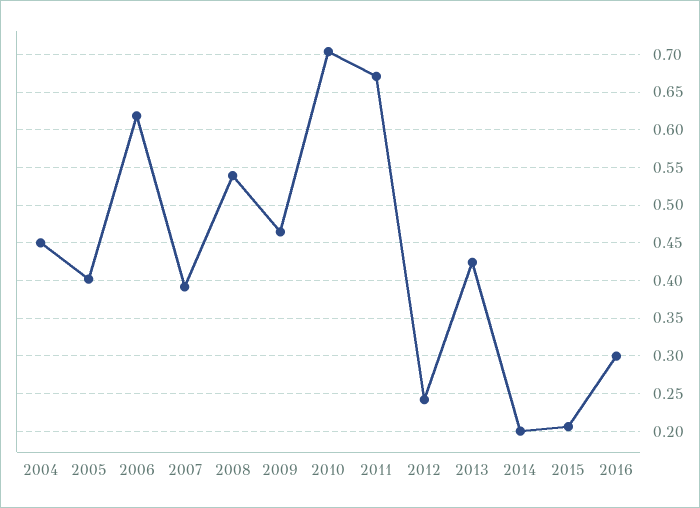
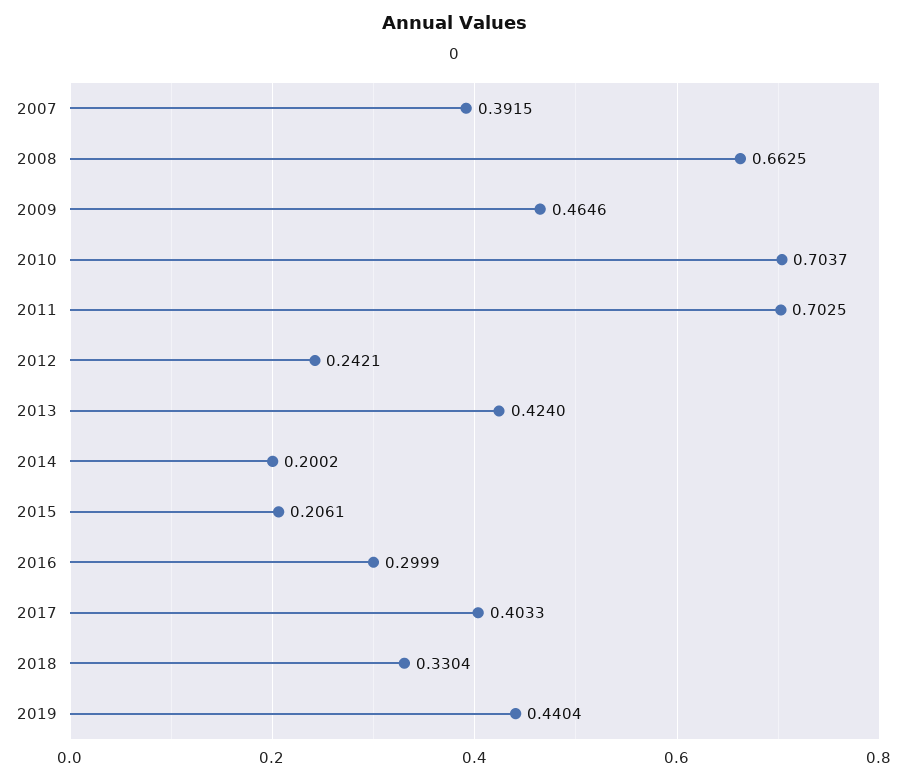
2004: 0.45 -> none
2005: 0.4 -> none
2006: 0.62 -> none
2008: 0.54 -> 0.6625
2011: 0.67 -> 0.7025
2017: none -> 0.4033
2018: none -> 0.3304
2019: none -> 0.4404

